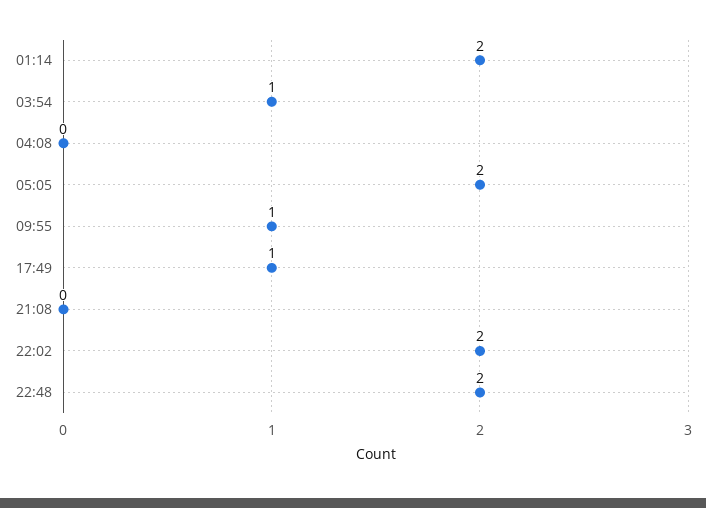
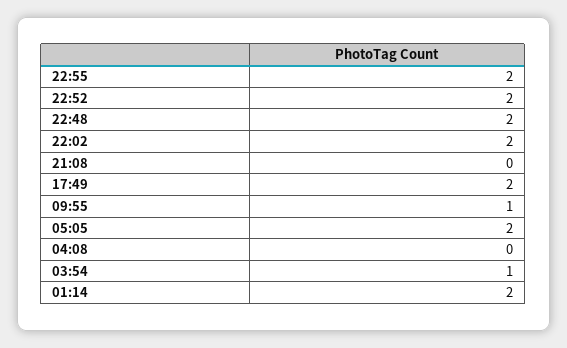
17:49: 1 -> 2
22:55: none -> 2
22:52: none -> 2

